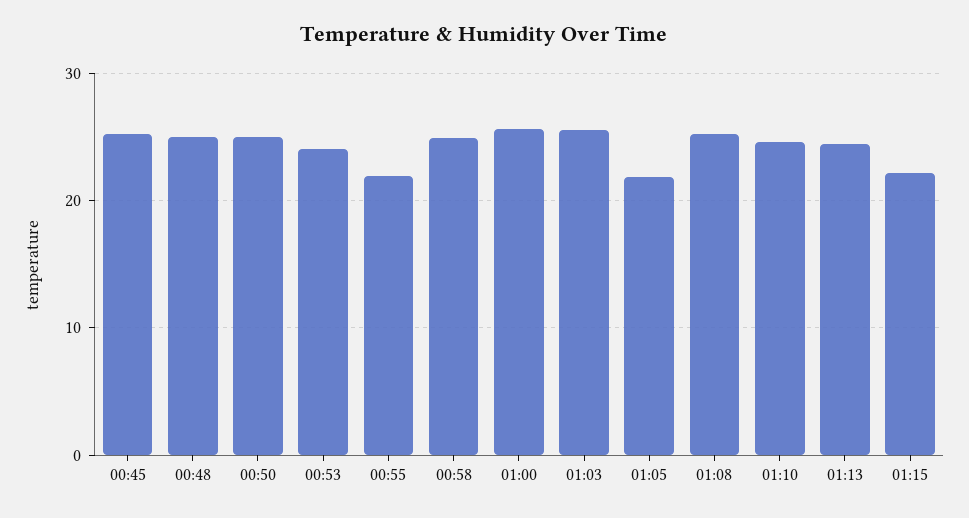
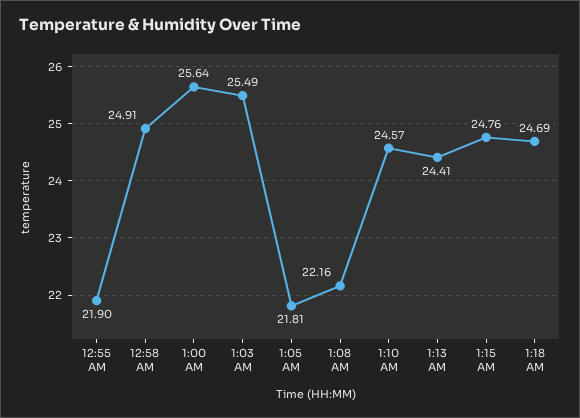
00:45: 25 -> none
00:48: 25 -> none
00:50: 25 -> none
00:53: 24 -> none
01:08: 25 -> 22.16
01:15: 22 -> 24.76
1:18 AM: none -> 24.69

